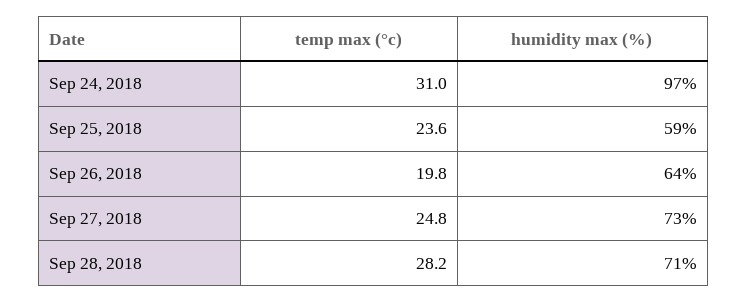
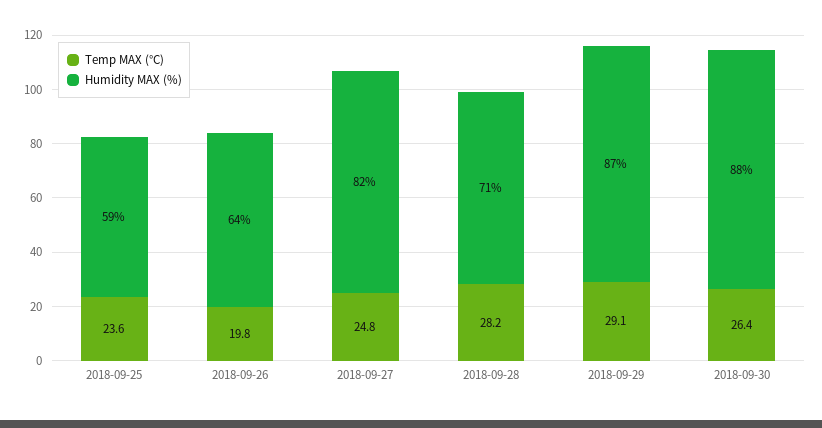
temp max (°c), Sep 24, 2018: 31 -> none
humidity max (%), Sep 24, 2018: 97 -> none
humidity max (%), Sep 27, 2018: 73 -> 82
temp max (°c), 2018-09-29: none -> 29.1
humidity max (%), 2018-09-29: none -> 87
temp max (°c), 2018-09-30: none -> 26.4
humidity max (%), 2018-09-30: none -> 88

